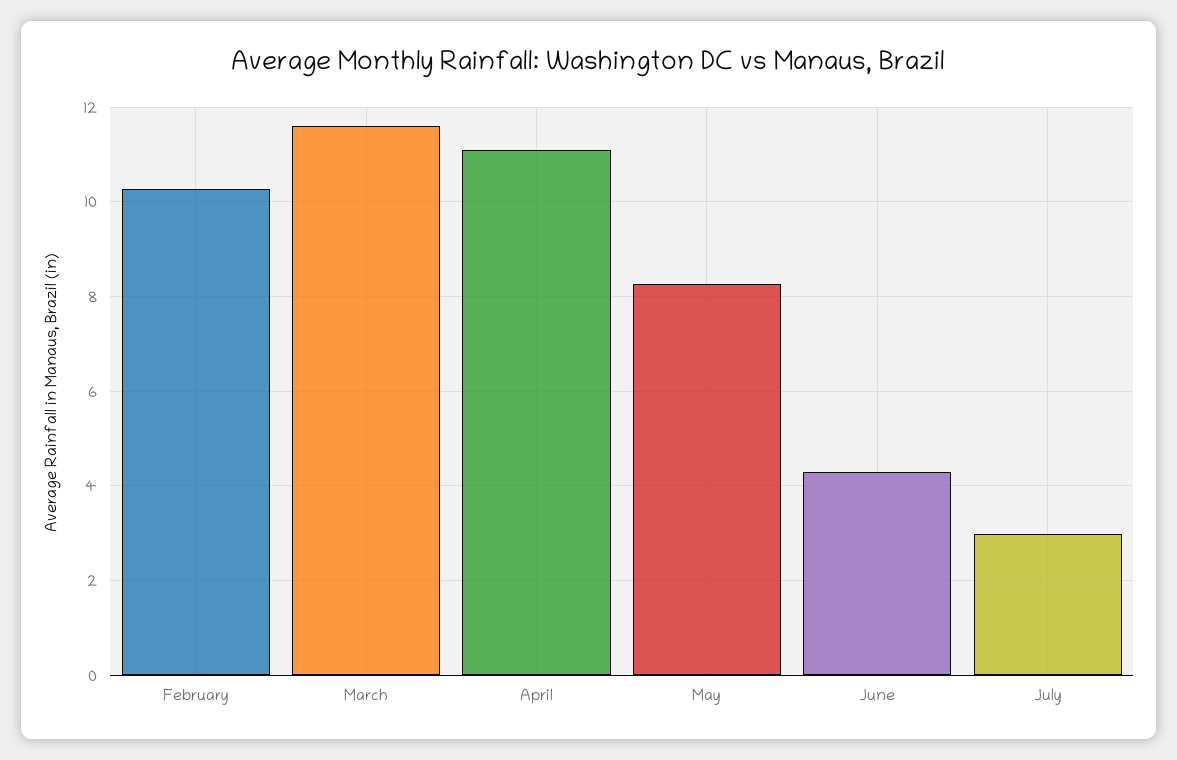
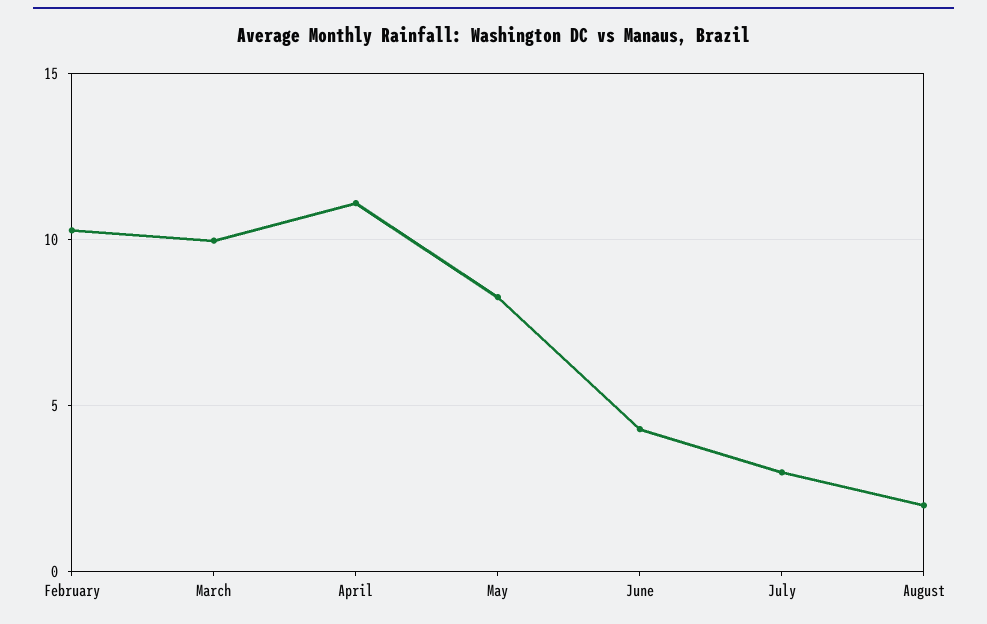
March: 11.6 -> 10
August: none -> 2

